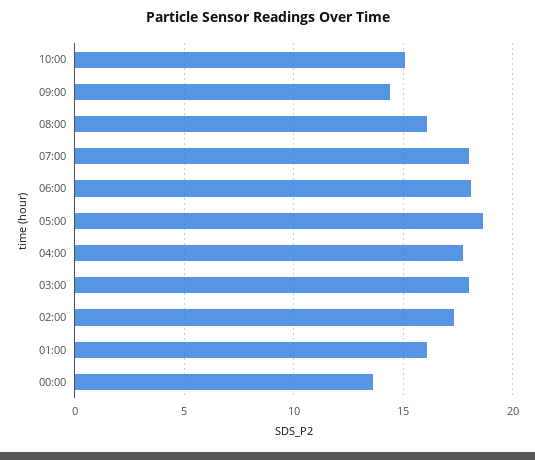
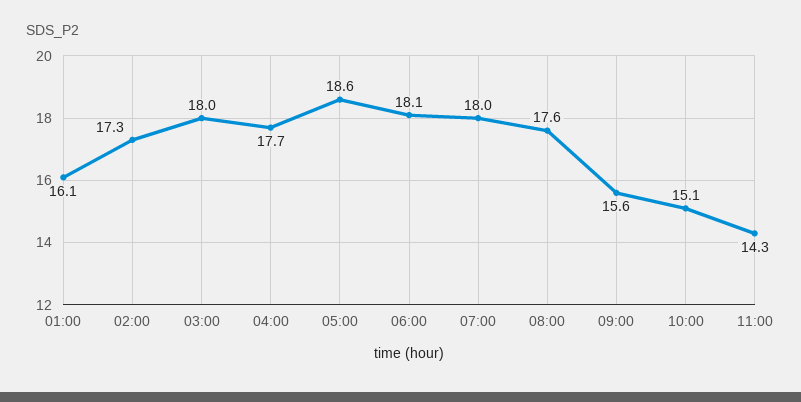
09:00: 14.5 -> 15.6
08:00: 16 -> 17.6
00:00: 13.5 -> none
11:00: none -> 14.3

